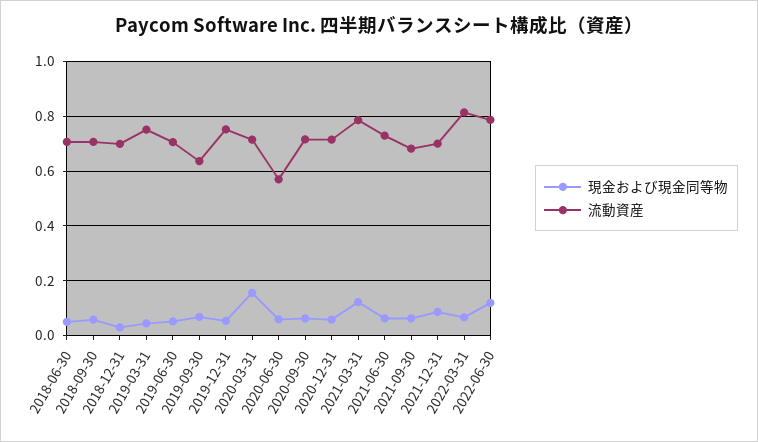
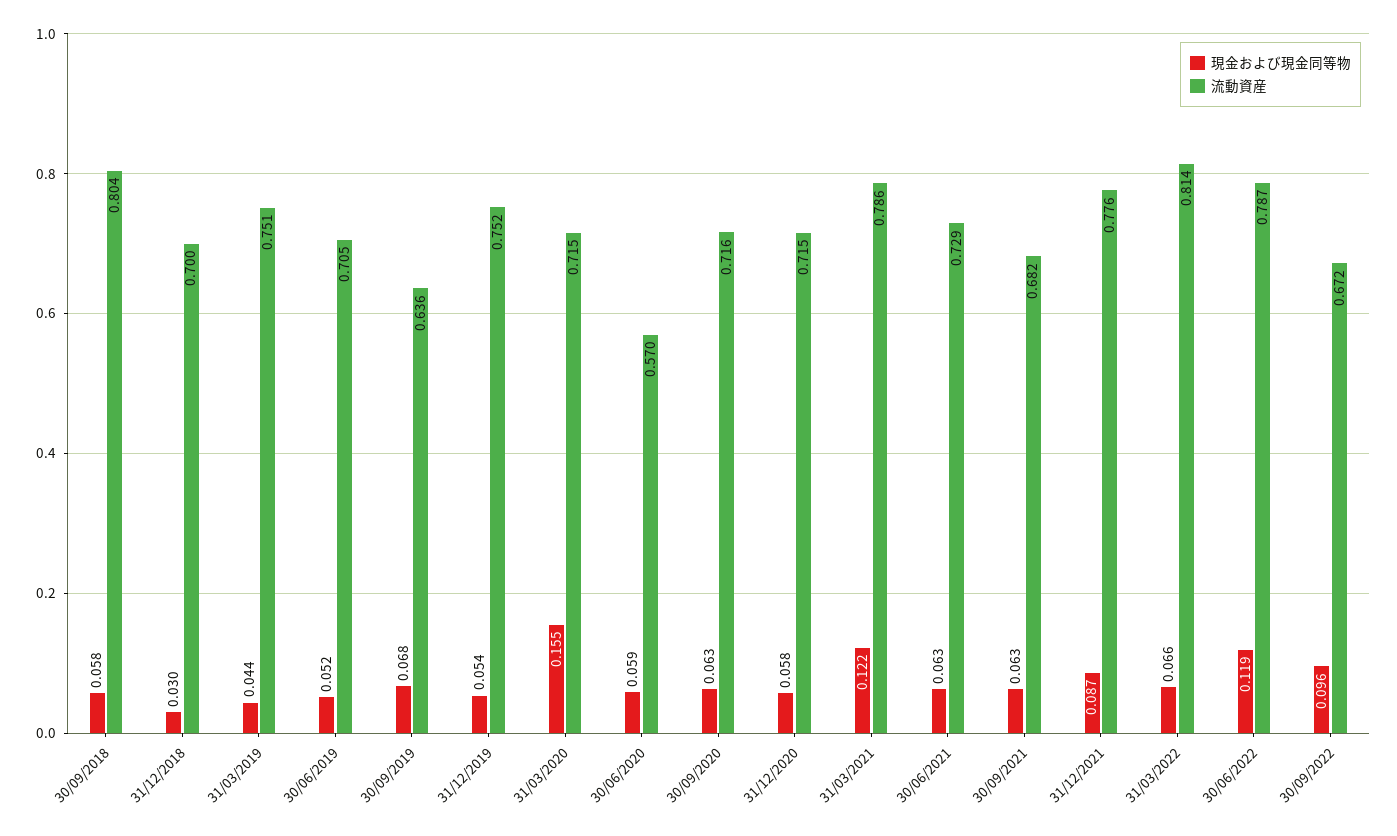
現金および現金同等物, 2018-06-30: 0.05 -> none
流動資産, 2018-06-30: 0.7 -> none
流動資産, 2018-09-30: 0.7 -> 0.804
流動資産, 2021-12-31: 0.7 -> 0.776
現金および現金同等物, 30/09/2022: none -> 0.096
流動資産, 30/09/2022: none -> 0.672

